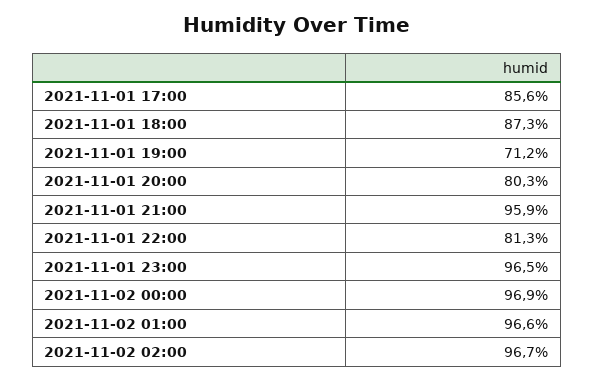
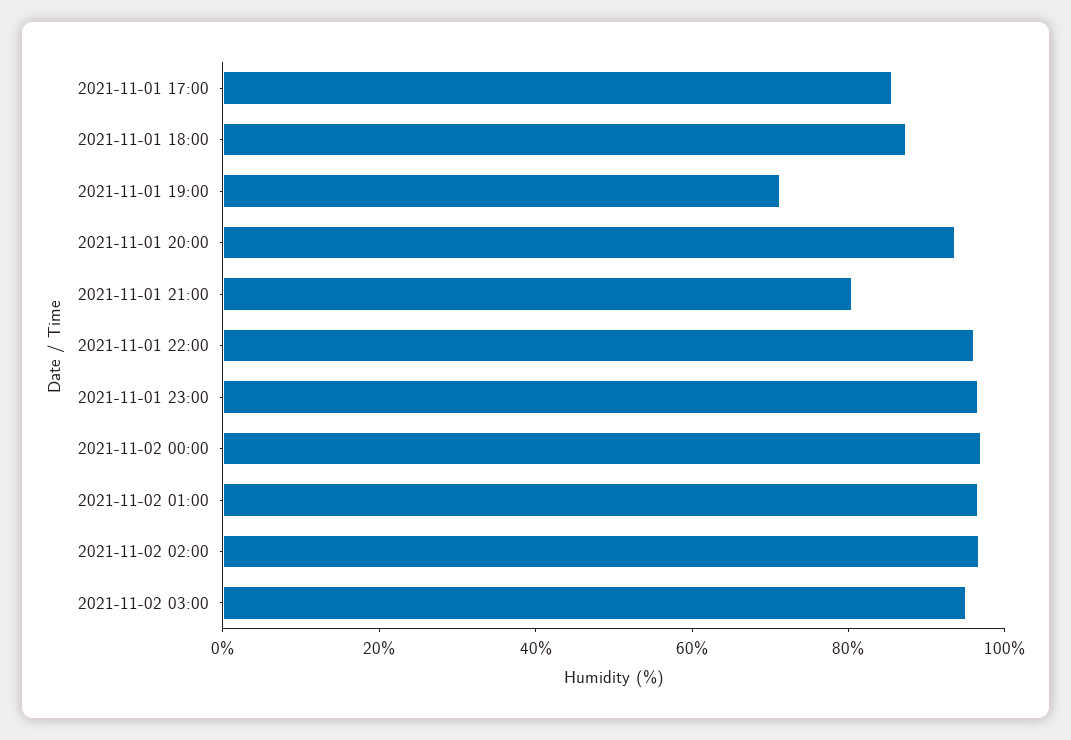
2021-11-01 20:00: 80.3 -> 95
2021-11-01 21:00: 95.9 -> 80
2021-11-01 22:00: 81.3 -> 95
2021-11-02 03:00: none -> 95

